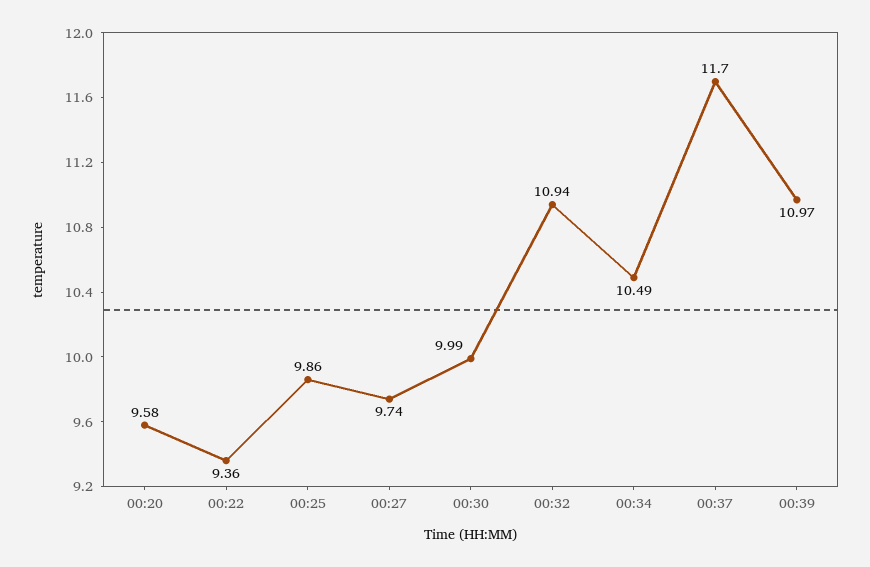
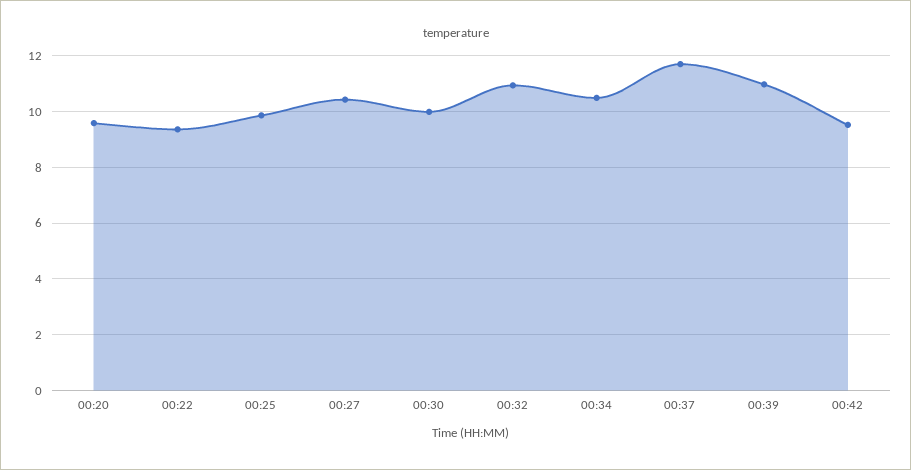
00:27: 9.74 -> 10.5
00:42: none -> 9.5

